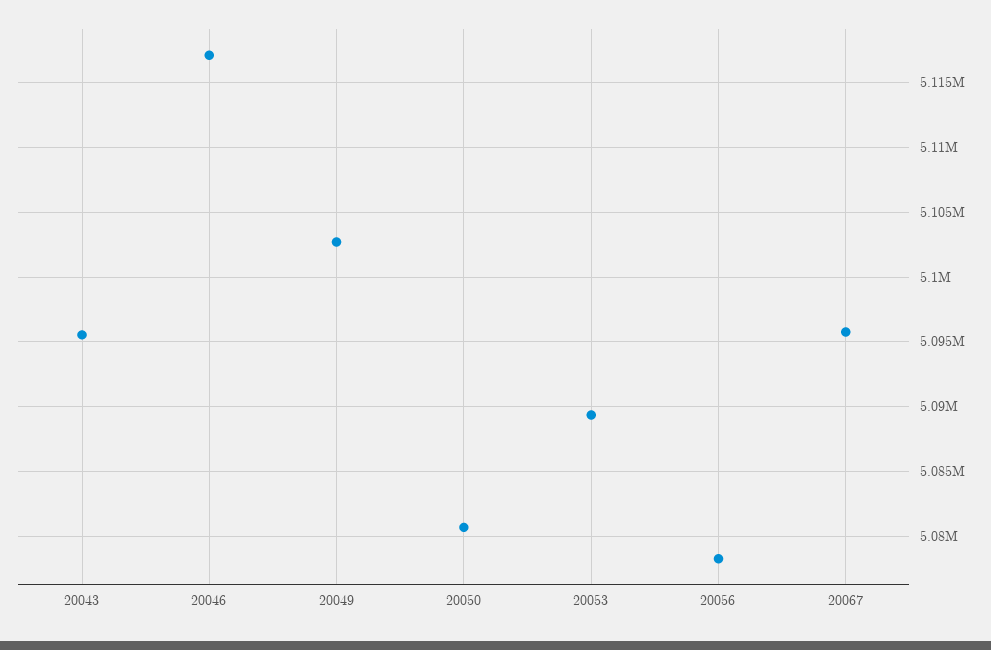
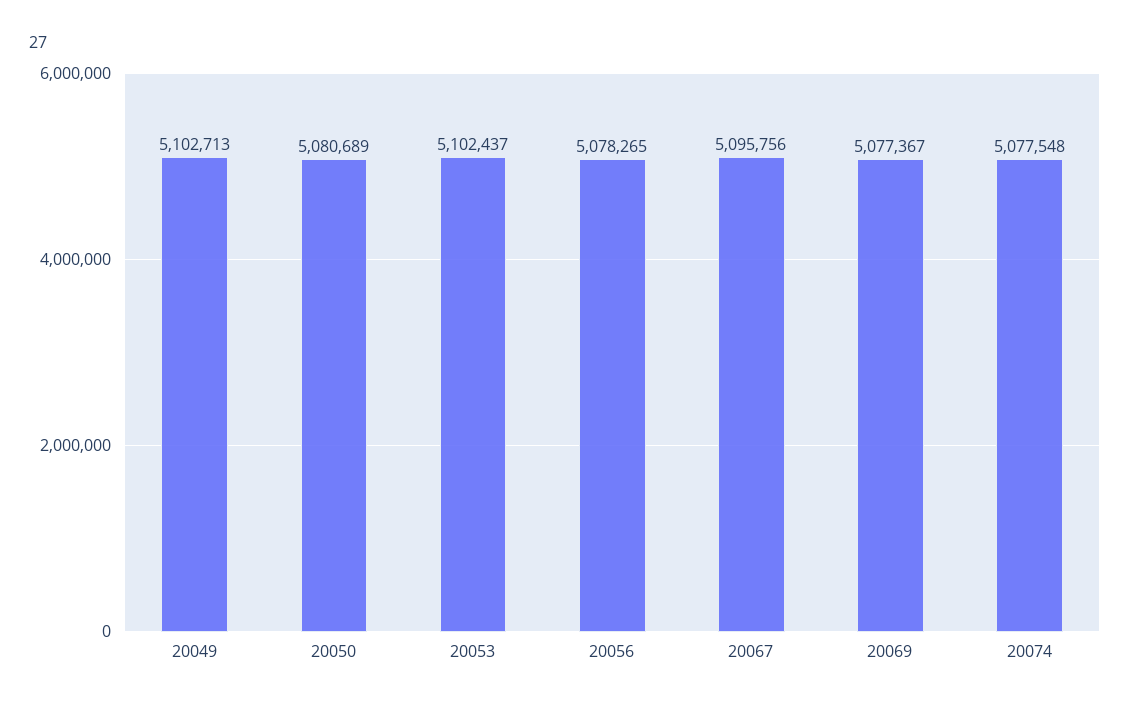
20043: 5095500 -> none
20046: 5117000 -> none
20053: 5089500 -> 5102437
20069: none -> 5077367
20074: none -> 5077548

